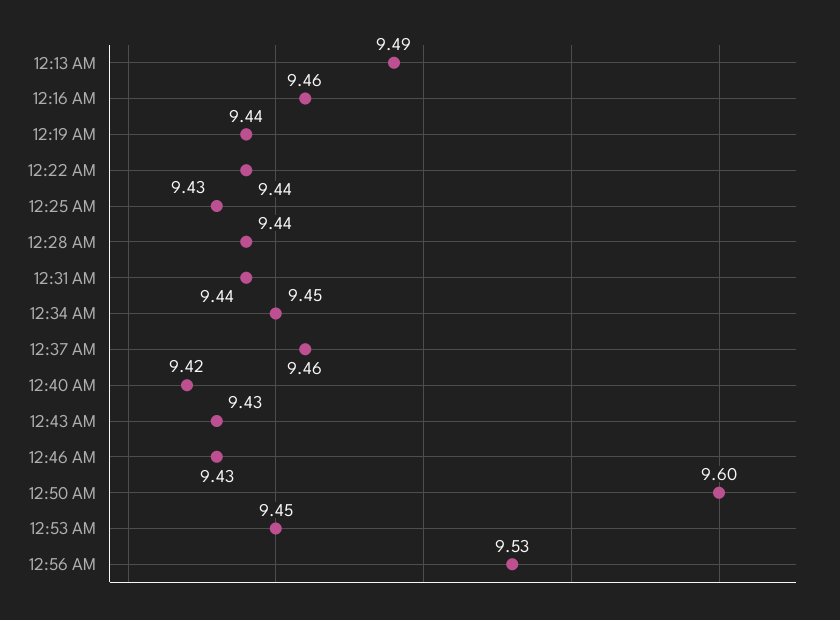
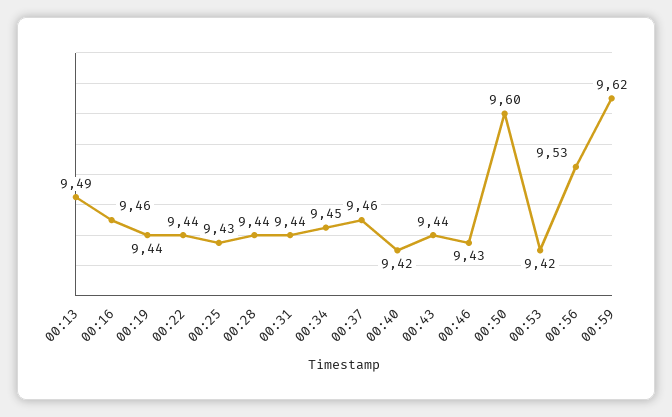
12:43 AM: 9.43 -> 9.44
12:53 AM: 9.45 -> 9.42
00:59: none -> 9.62

